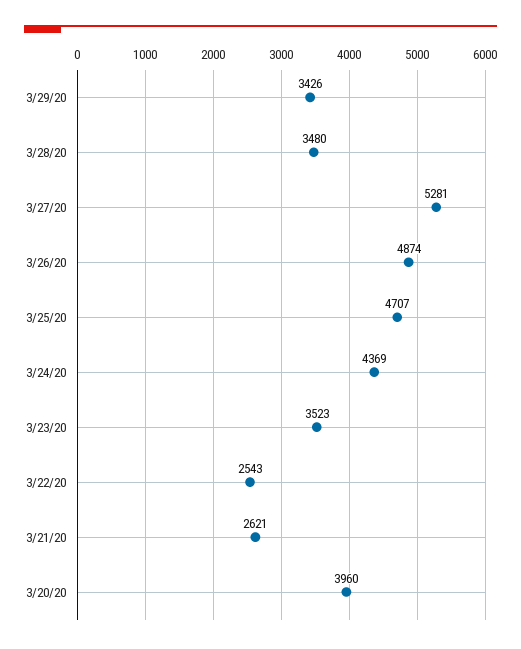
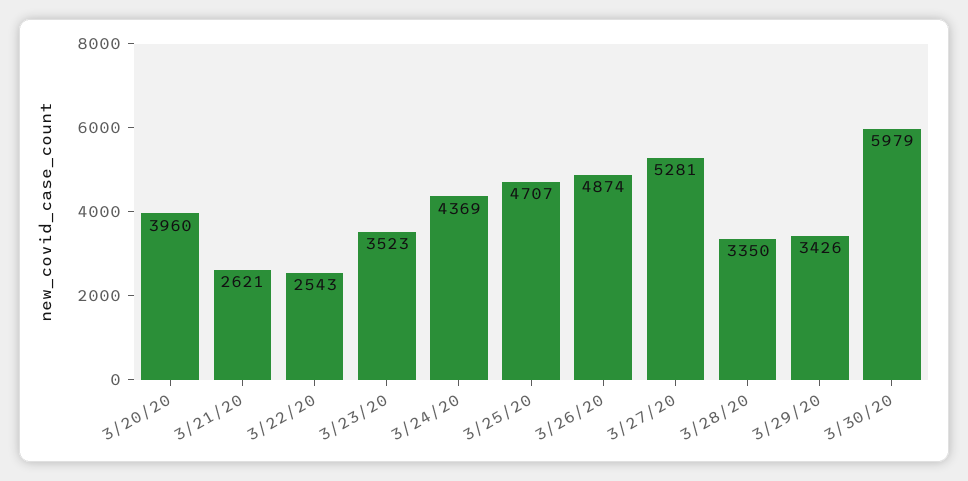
3/28/20: 3480 -> 3350
3/30/20: none -> 5979

